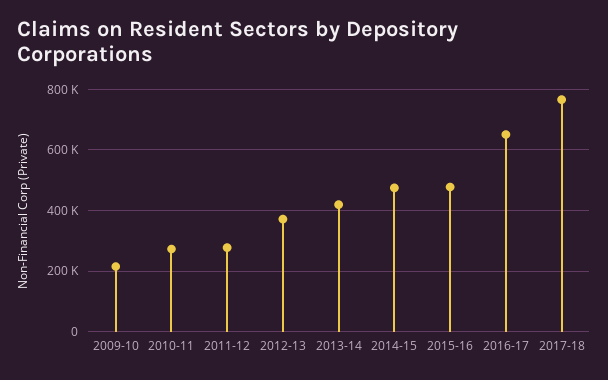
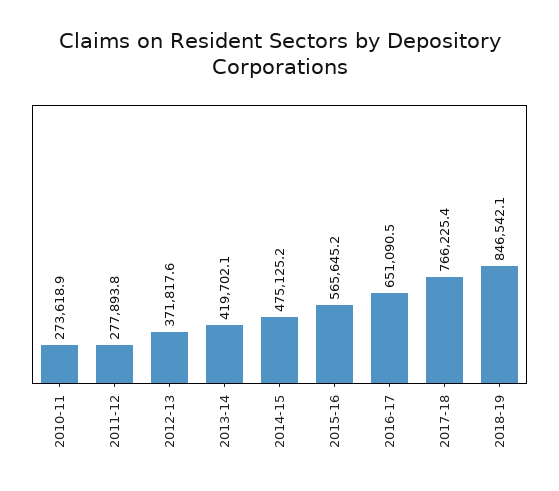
2009-10: 220000 -> none
2015-16: 480000 -> 565645.2
2018-19: none -> 846542.1

